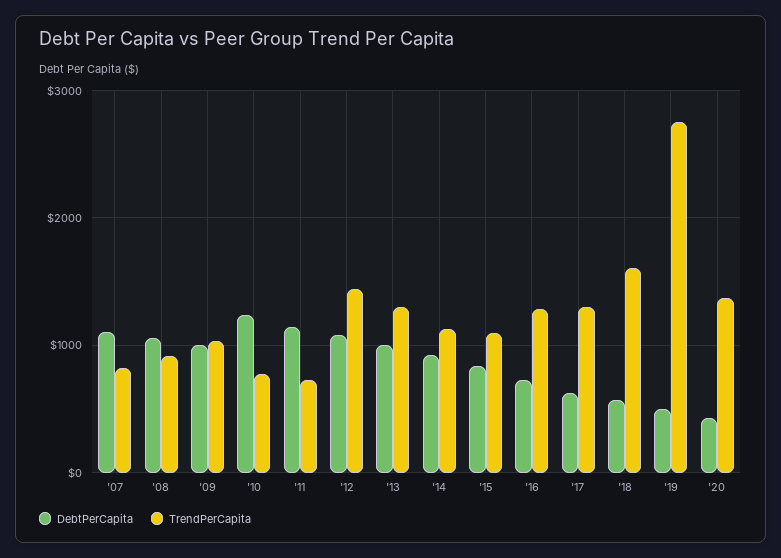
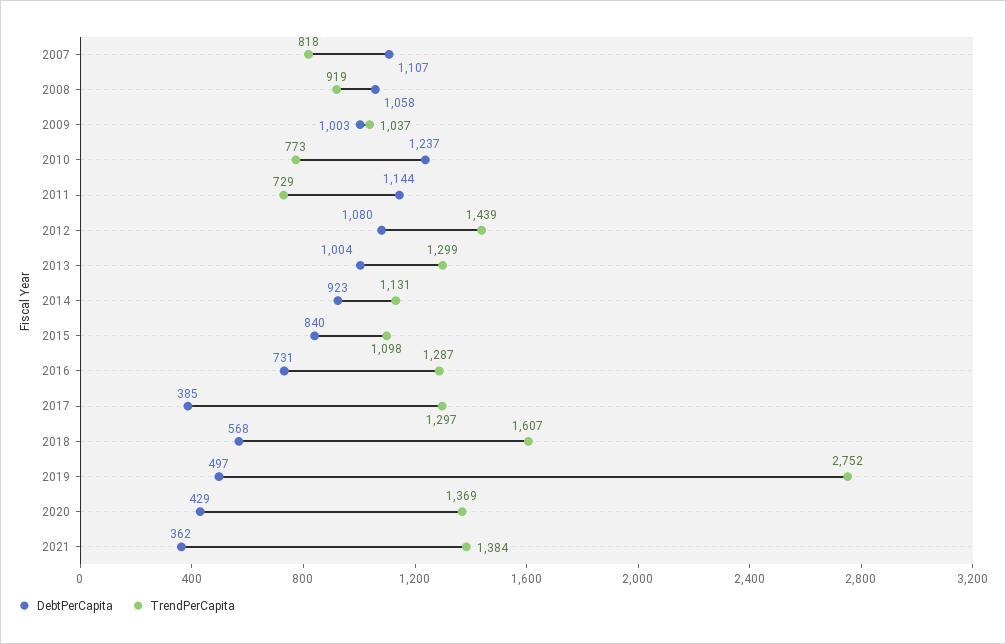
DebtPerCapita, '17: 600 -> 385
DebtPerCapita, 2021: none -> 362
TrendPerCapita, 2021: none -> 1384

